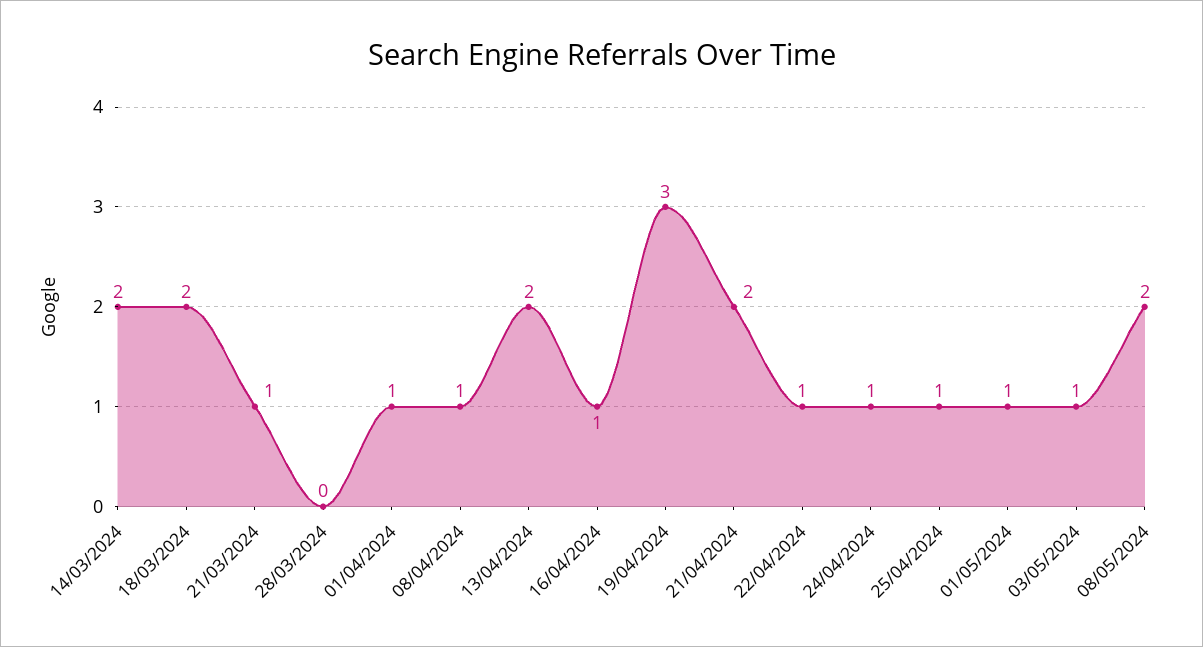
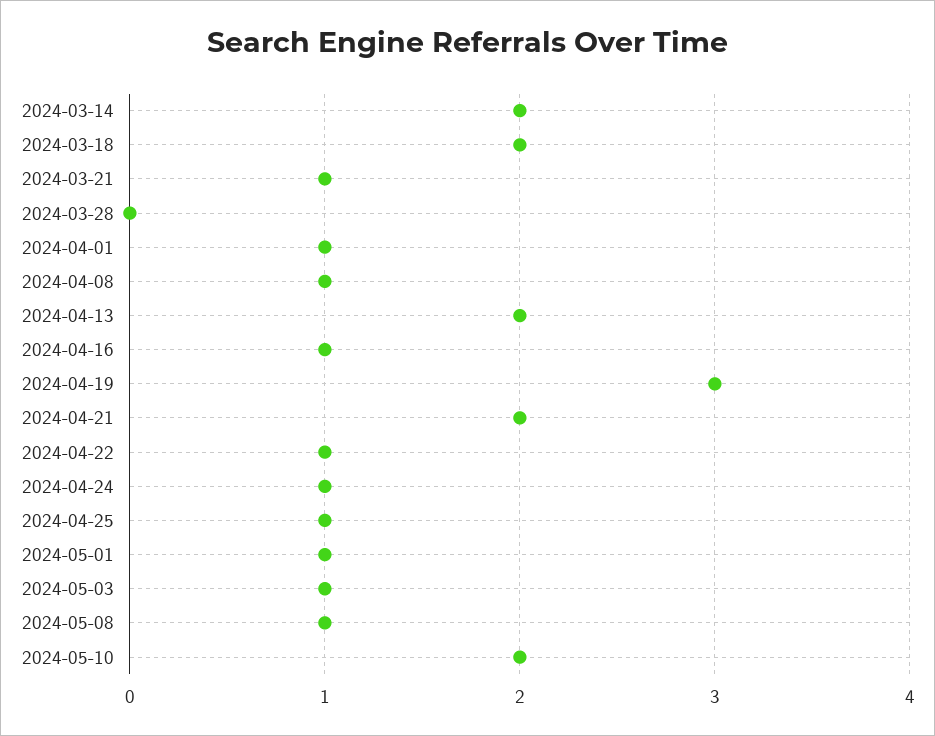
08/05/2024: 2 -> 1
2024-05-10: none -> 2

